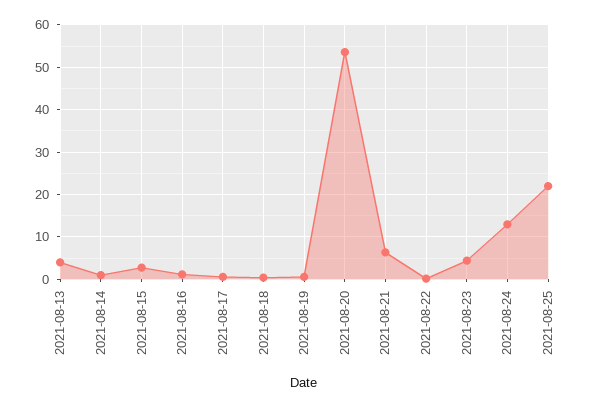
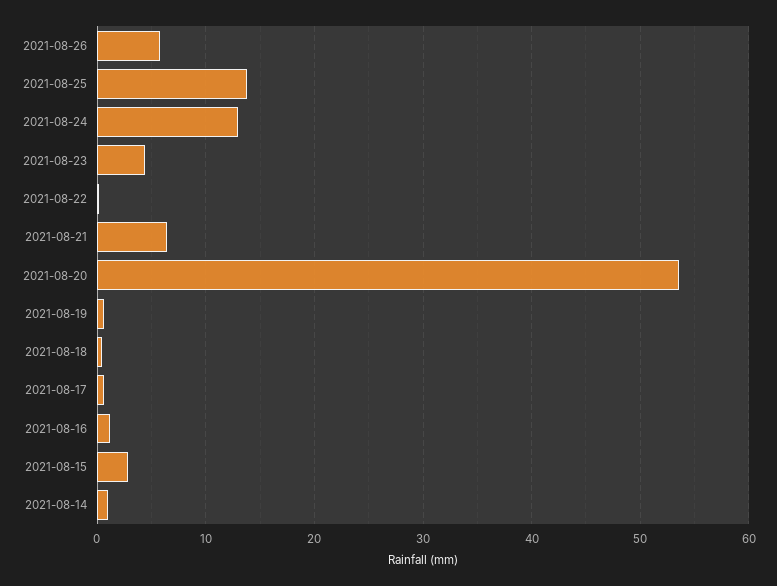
2021-08-13: 4 -> none
2021-08-25: 22 -> 14
2021-08-26: none -> 6

